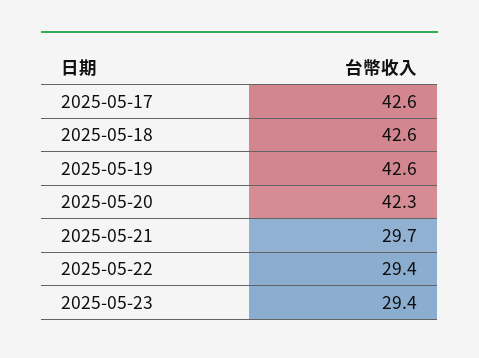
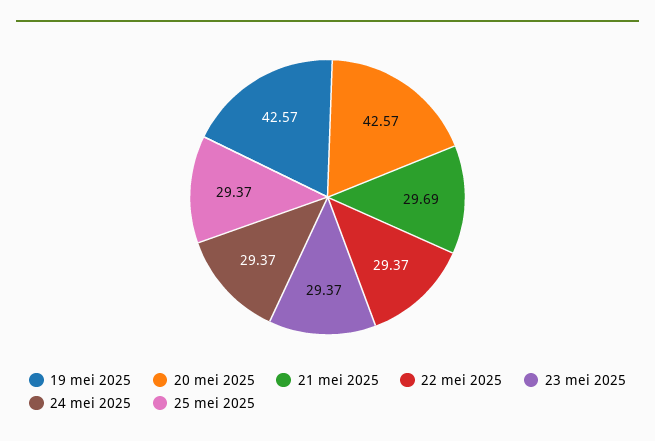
2025-05-17: 42.6 -> none
2025-05-18: 42.6 -> none
2025-05-20: 42.3 -> 42.57
24 mei 2025: none -> 29.37
25 mei 2025: none -> 29.37

